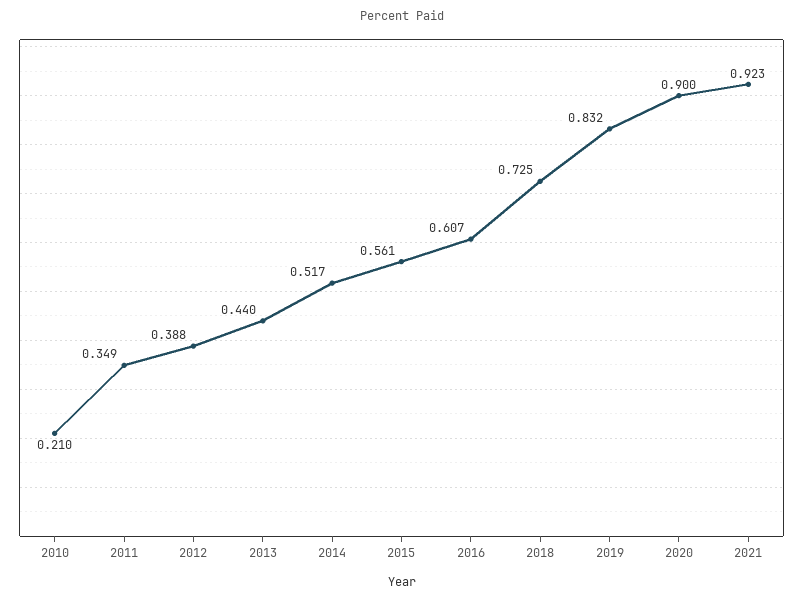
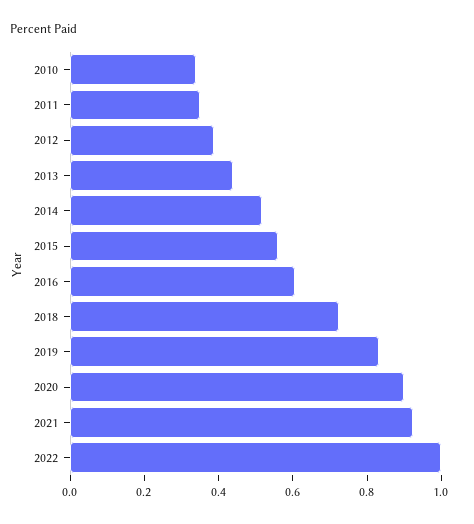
2010: 0.21 -> 0.35
2022: none -> 1

